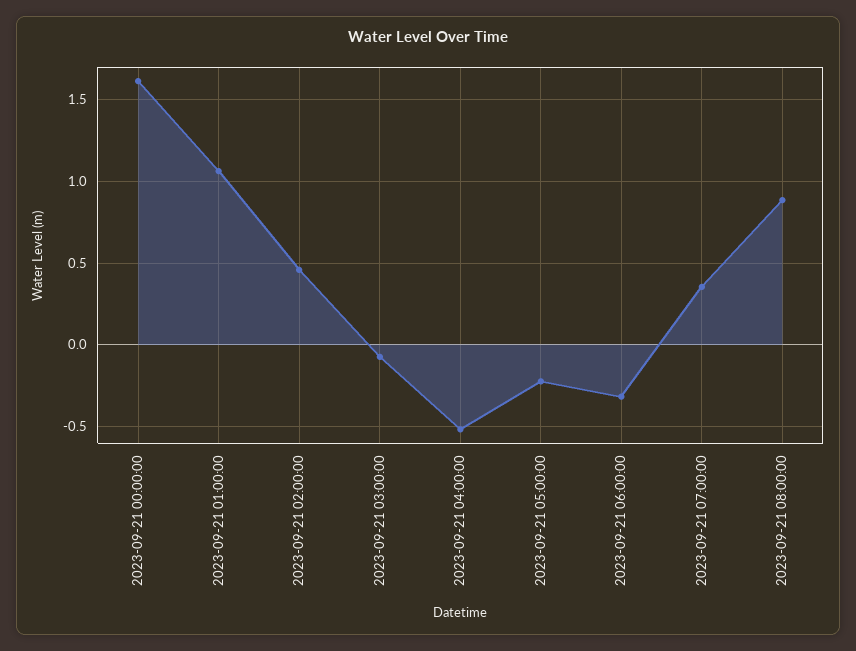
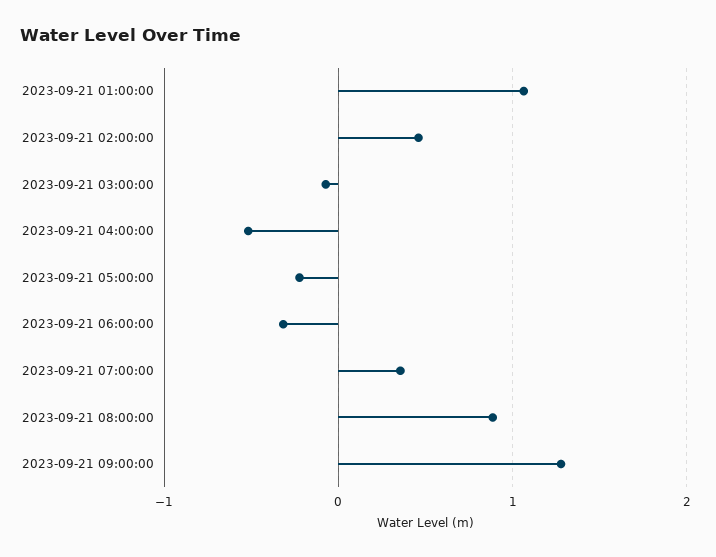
2023-09-21 00:00:00: 1.6 -> none
2023-09-21 09:00:00: none -> 1.3

